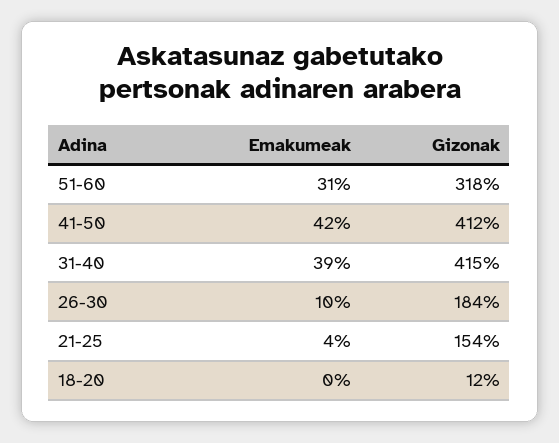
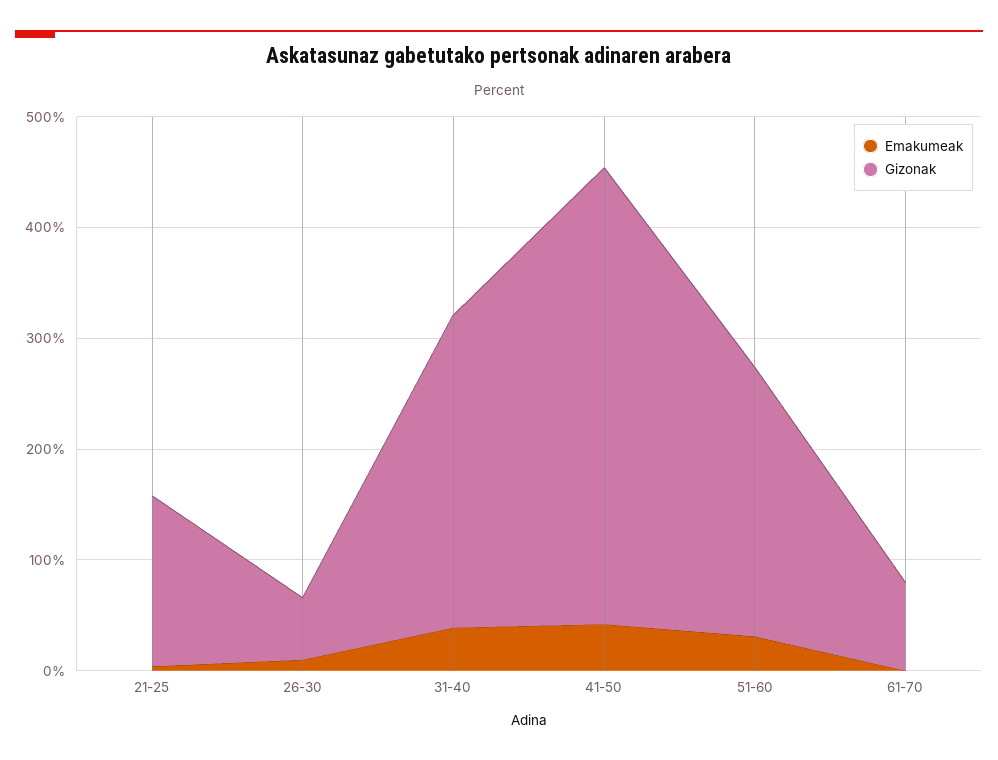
Gizonak, 51-60: 318 -> 240
Gizonak, 31-40: 415 -> 280
Gizonak, 26-30: 184 -> 60
Emakumeak, 18-20: 0 -> none
Gizonak, 18-20: 12 -> none
Emakumeak, 61-70: none -> 0
Gizonak, 61-70: none -> 80

